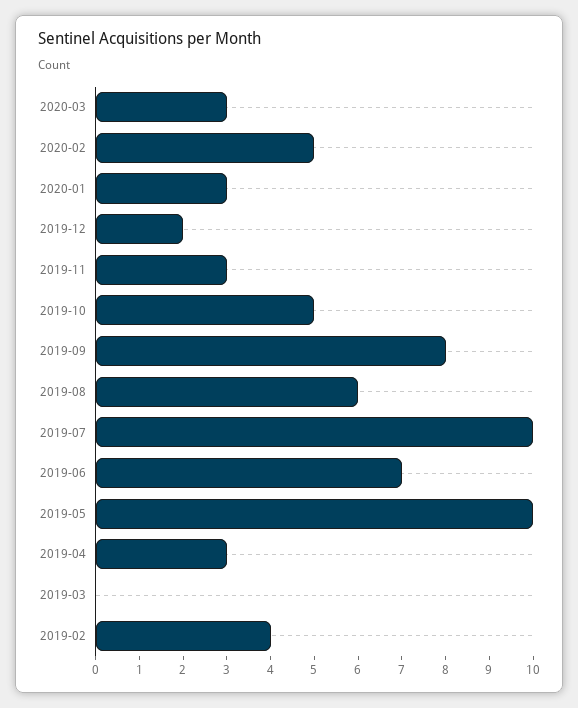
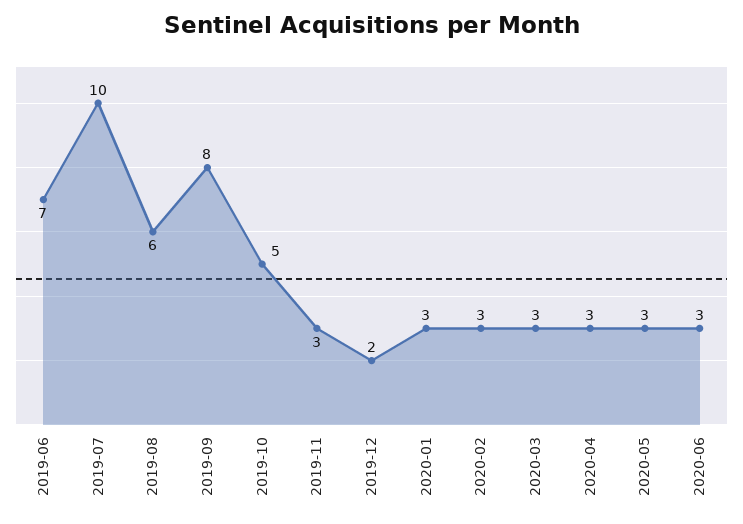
2020-02: 5 -> 3
2019-05: 10 -> none
2019-04: 3 -> none
2019-03: 0 -> none
2019-02: 4 -> none
2020-04: none -> 3
2020-05: none -> 3
2020-06: none -> 3

